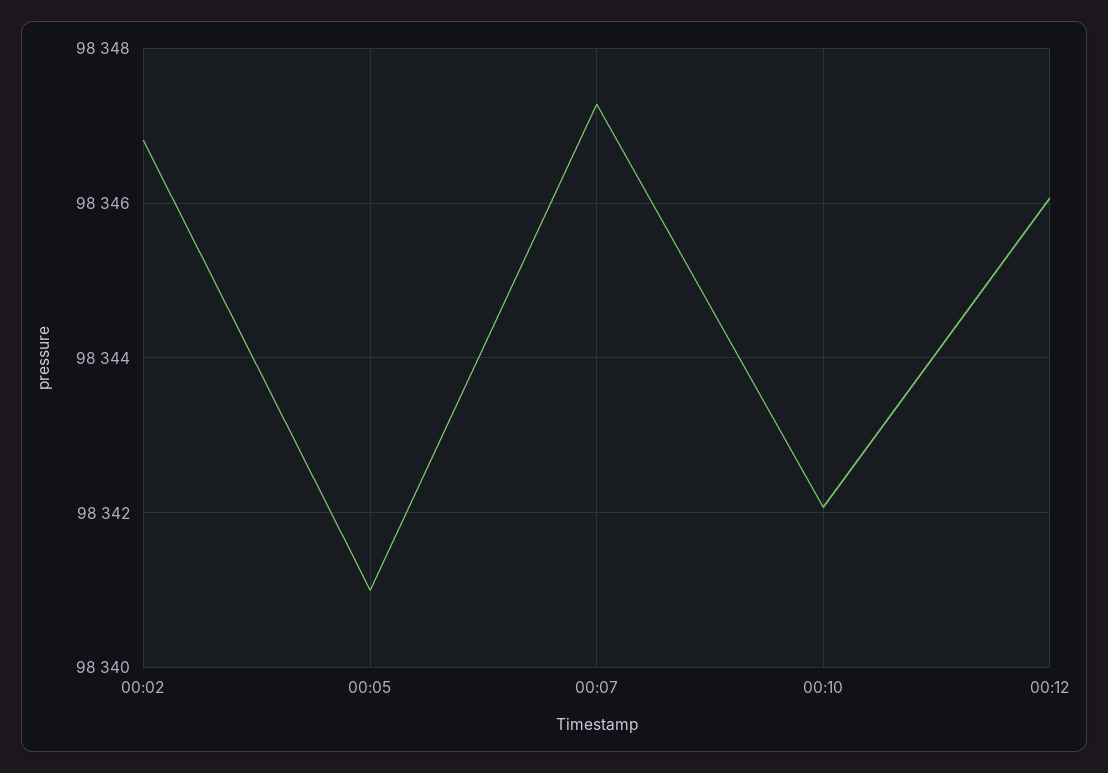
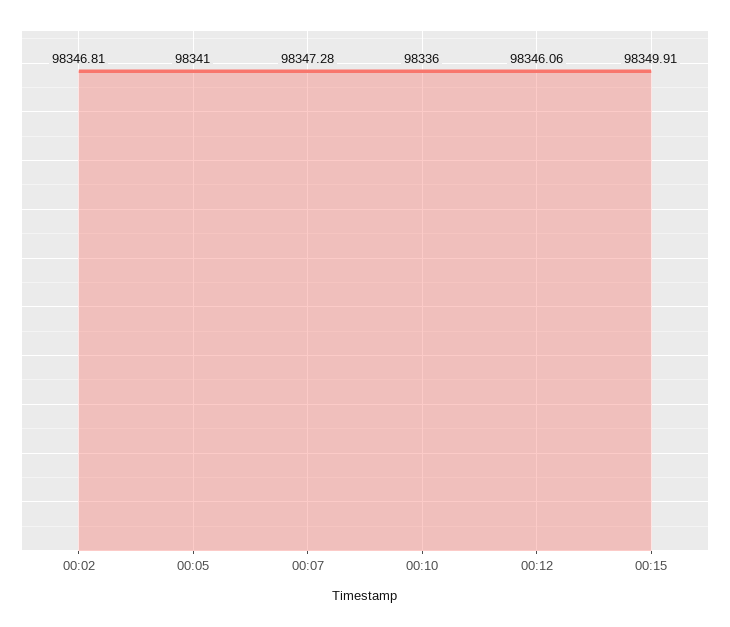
00:10: 98342 -> 98336
00:15: none -> 98349.91

